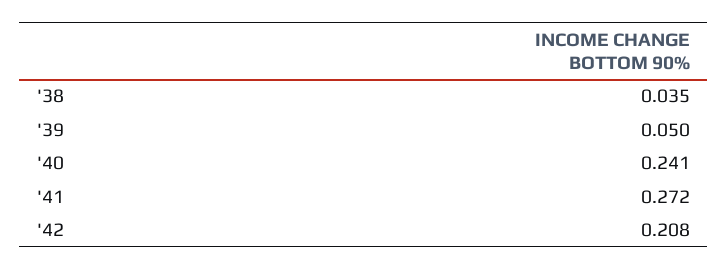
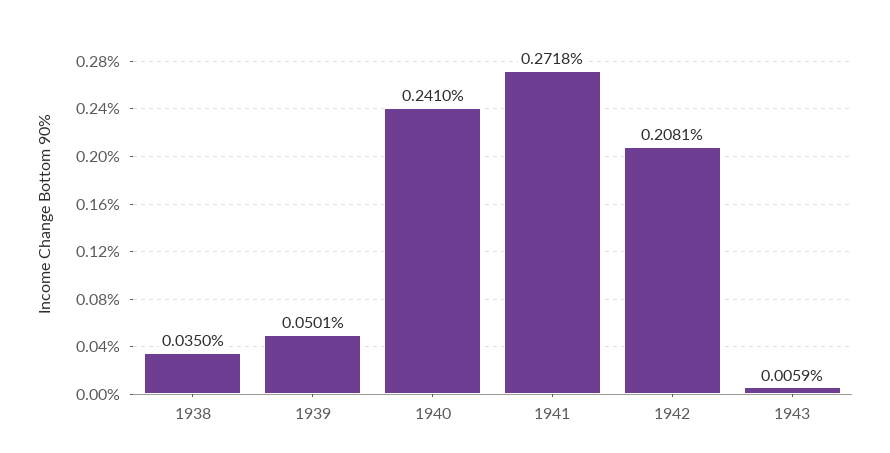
1943: none -> 0.0059

